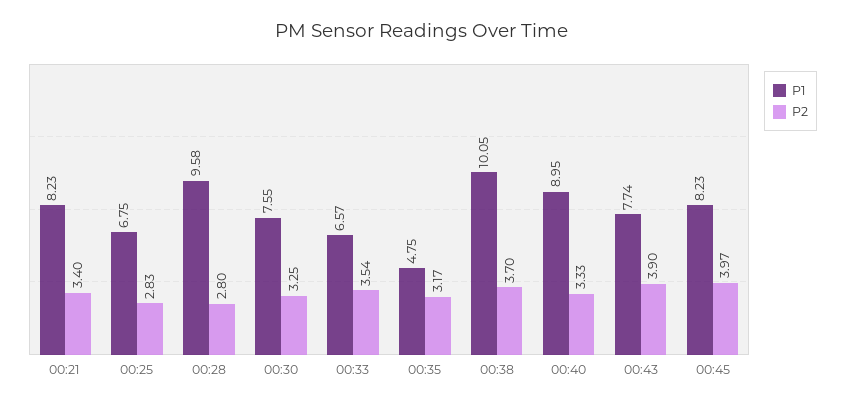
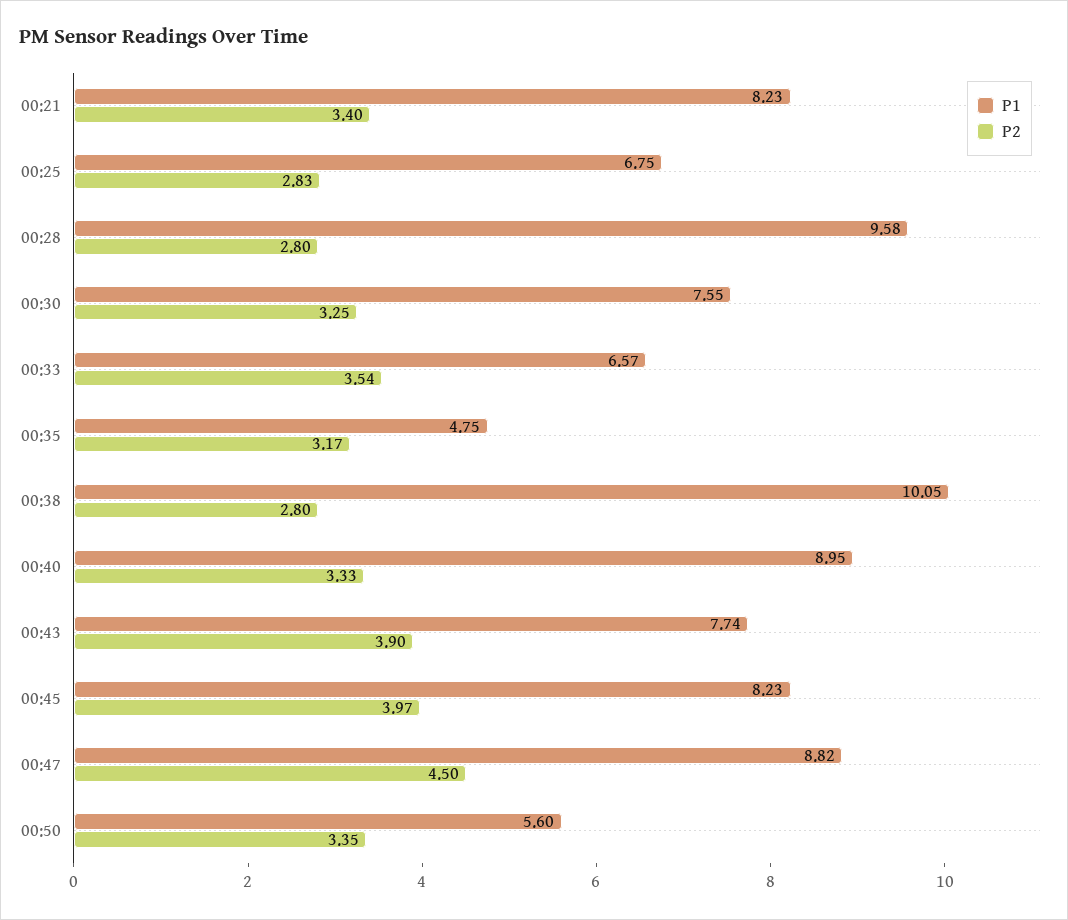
P2, 00:38: 3.7 -> 2.8
P1, 00:47: none -> 8.82
P2, 00:47: none -> 4.5
P1, 00:50: none -> 5.6
P2, 00:50: none -> 3.35

